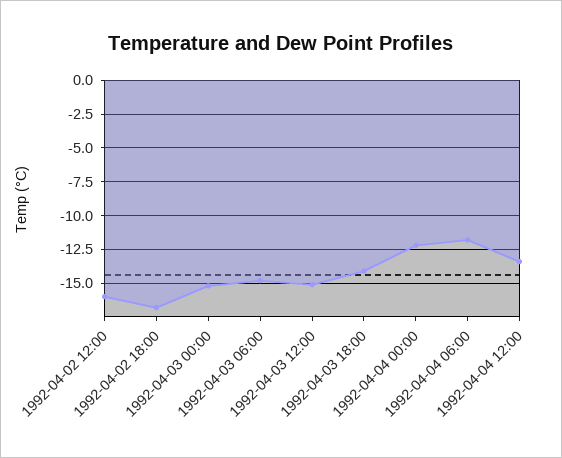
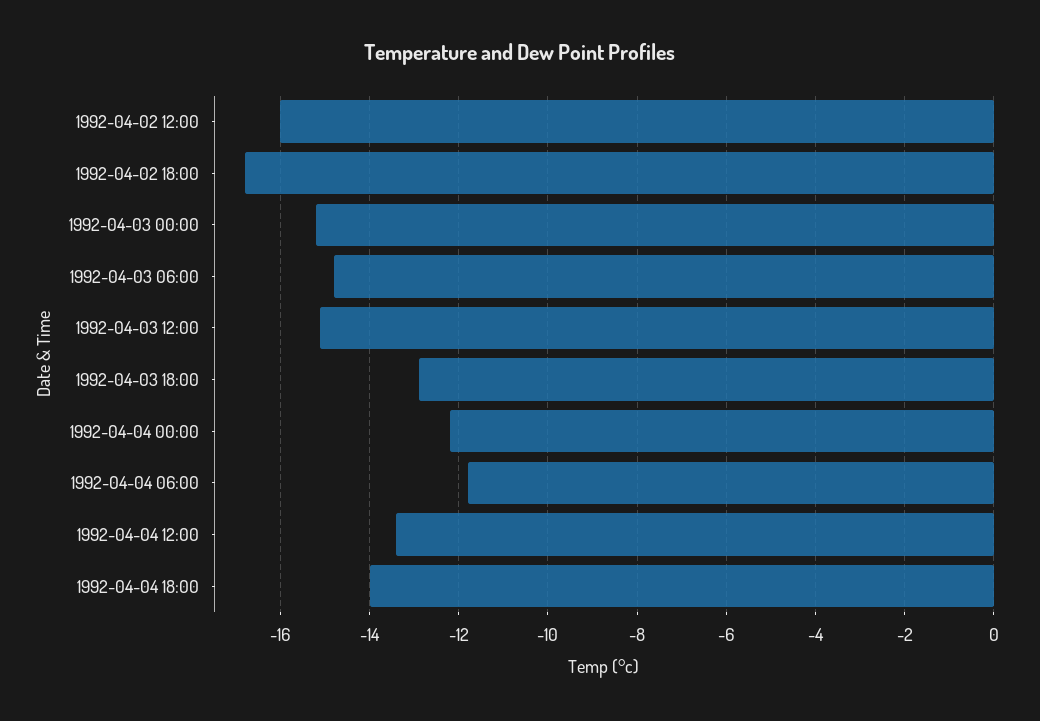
1992-04-03 18:00: -14 -> -13
1992-04-04 18:00: none -> -14

